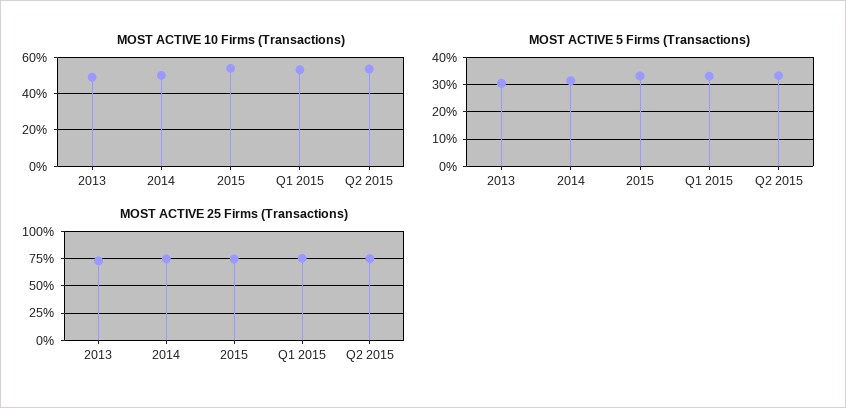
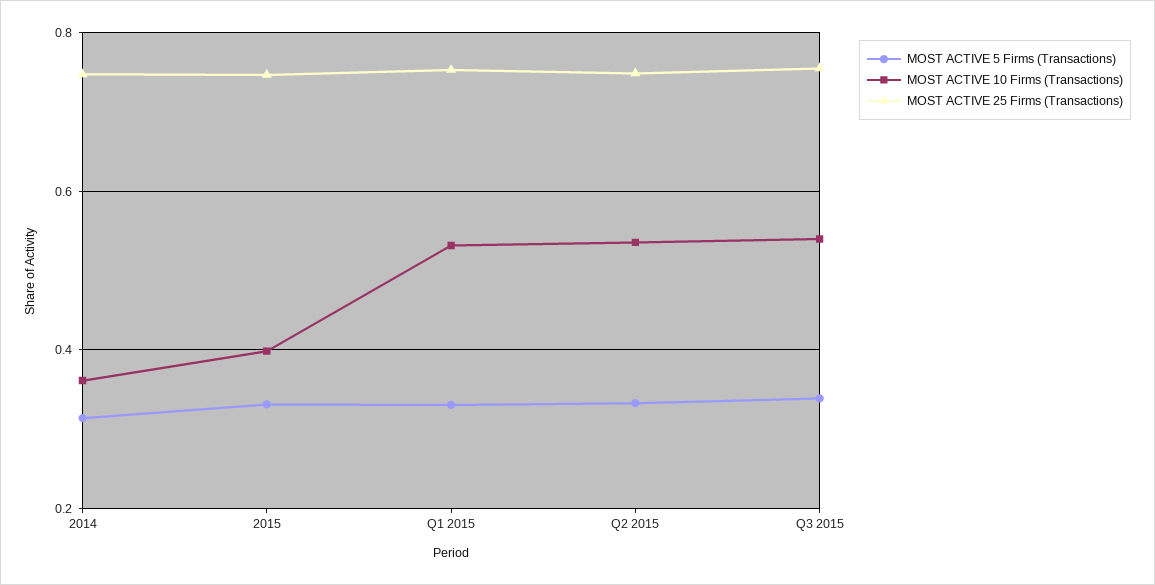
MOST ACTIVE 10 Firms (Transactions), 2013: 0.5 -> none
MOST ACTIVE 10 Firms (Transactions), 2014: 0.5 -> 0.36
MOST ACTIVE 10 Firms (Transactions), 2015: 0.55 -> 0.4
MOST ACTIVE 5 Firms (Transactions), 2013: 0.3 -> none
MOST ACTIVE 25 Firms (Transactions), 2013: 0.75 -> none
MOST ACTIVE 5 Firms (Transactions), Q3 2015: none -> 0.34
MOST ACTIVE 10 Firms (Transactions), Q3 2015: none -> 0.54
MOST ACTIVE 25 Firms (Transactions), Q3 2015: none -> 0.76

